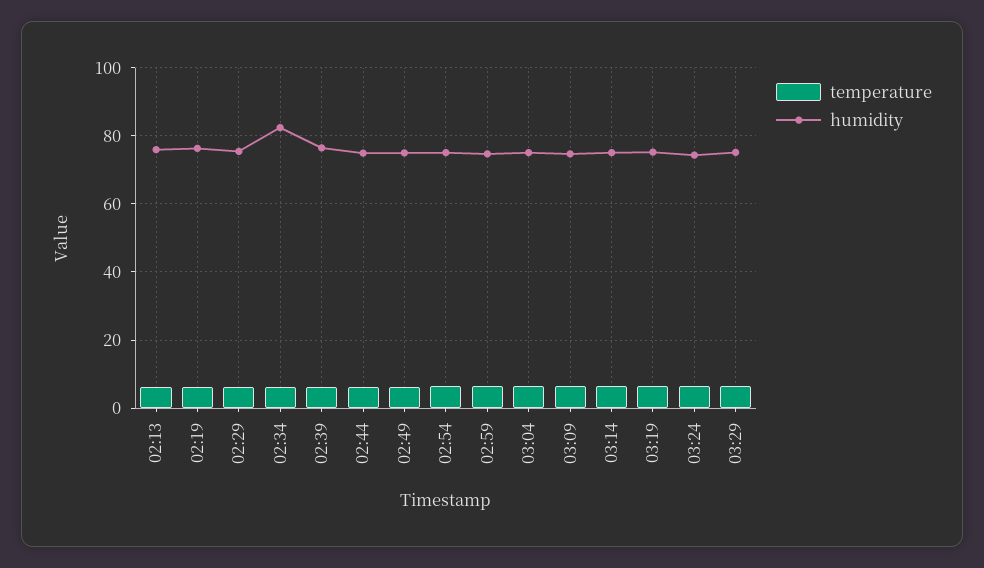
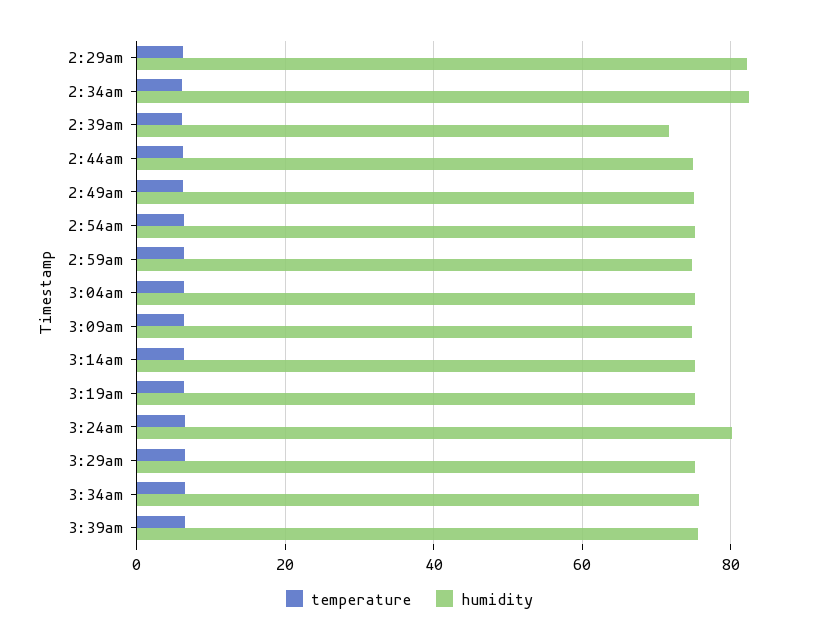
temperature, 02:13: 6 -> none
humidity, 02:13: 76 -> none
temperature, 02:19: 6 -> none
humidity, 02:19: 76 -> none
humidity, 02:29: 76 -> 82
humidity, 02:39: 76 -> 72
humidity, 03:24: 74 -> 80
temperature, 3:34am: none -> 6
humidity, 3:34am: none -> 76
temperature, 3:39am: none -> 6
humidity, 3:39am: none -> 76

